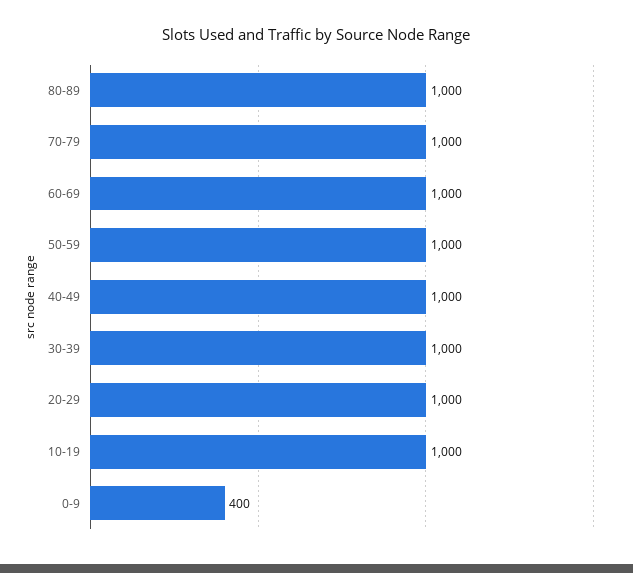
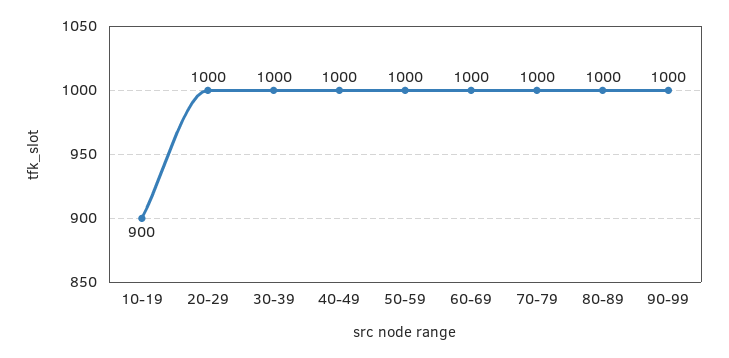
10-19: 1000 -> 900
0-9: 400 -> none
90-99: none -> 1000

